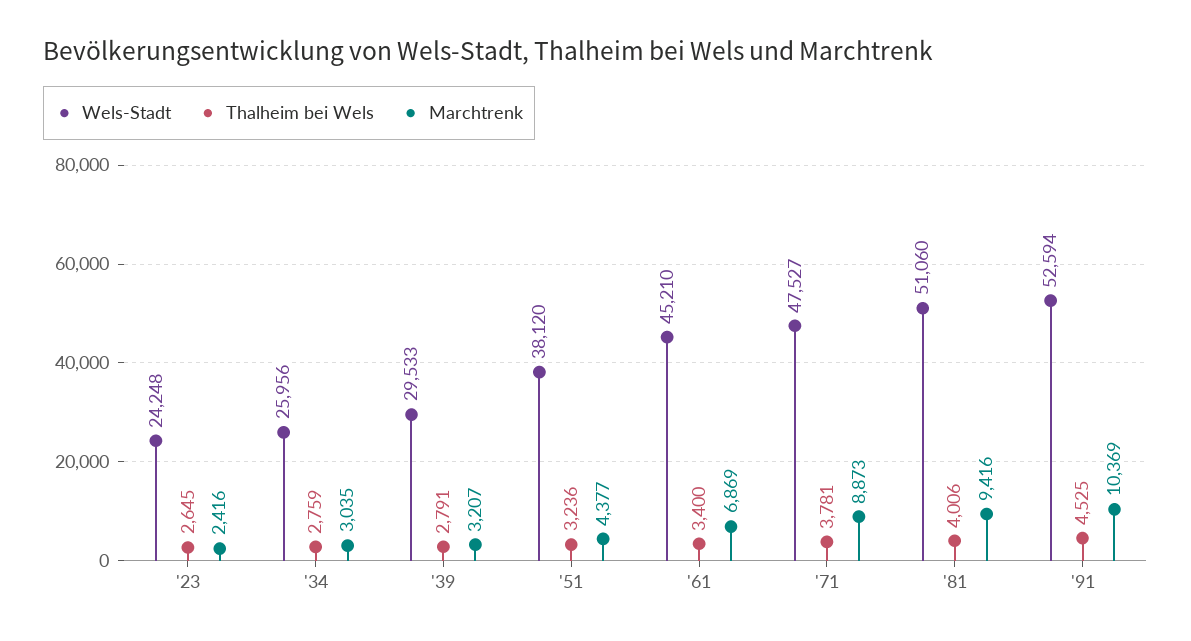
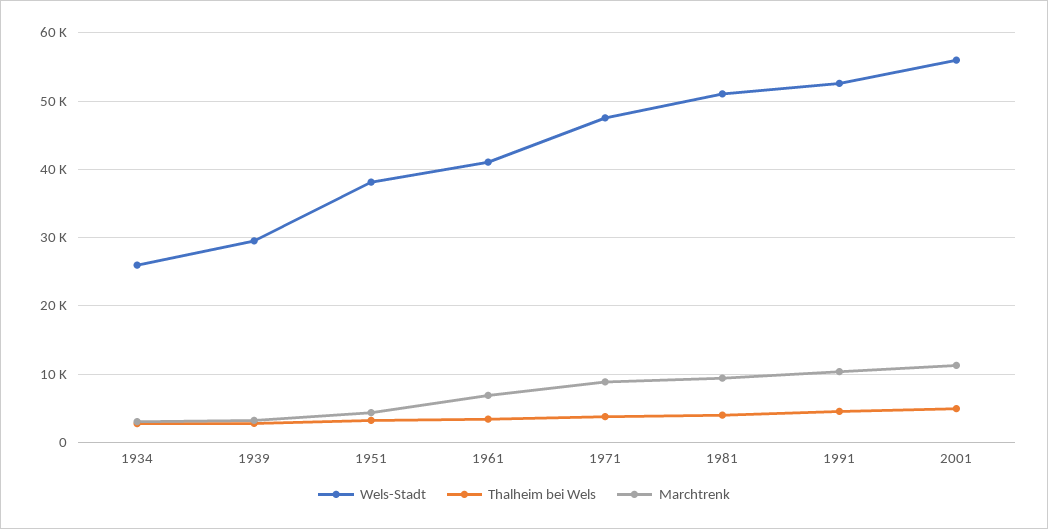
Wels-Stadt, '23: 24248 -> none
Thalheim bei Wels, '23: 2645 -> none
Marchtrenk, '23: 2416 -> none
Wels-Stadt, '61: 45210 -> 41000
Wels-Stadt, 2001: none -> 56000
Thalheim bei Wels, 2001: none -> 5000
Marchtrenk, 2001: none -> 11000

